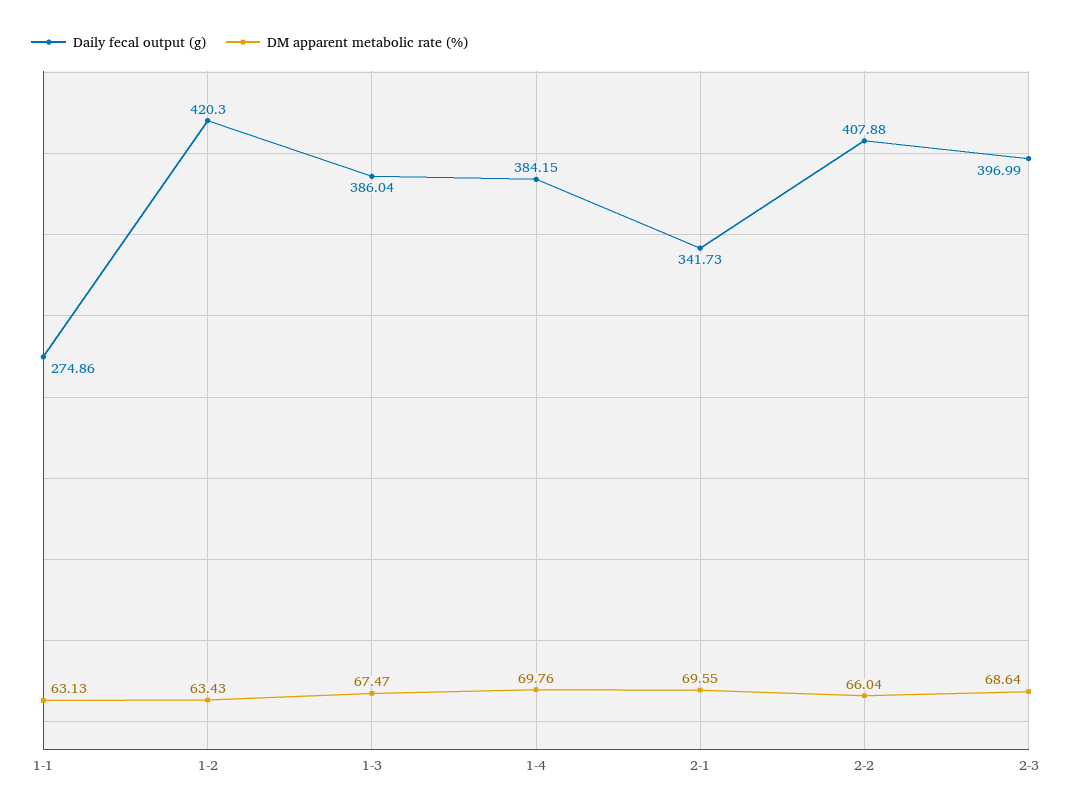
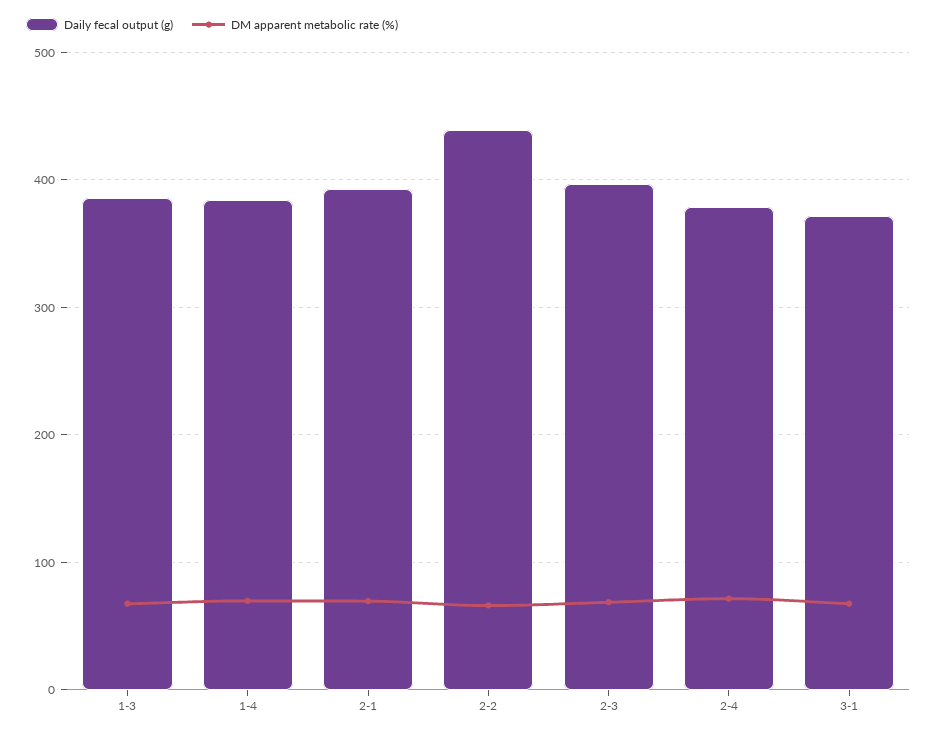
Daily fecal output (g), 1-1: 274.86 -> none
DM apparent metabolic rate (%), 1-1: 63.13 -> none
Daily fecal output (g), 1-2: 420.3 -> none
DM apparent metabolic rate (%), 1-2: 63.43 -> none
Daily fecal output (g), 2-1: 341.73 -> 390
Daily fecal output (g), 2-2: 407.88 -> 440
Daily fecal output (g), 2-4: none -> 380
DM apparent metabolic rate (%), 2-4: none -> 70
Daily fecal output (g), 3-1: none -> 370
DM apparent metabolic rate (%), 3-1: none -> 70

